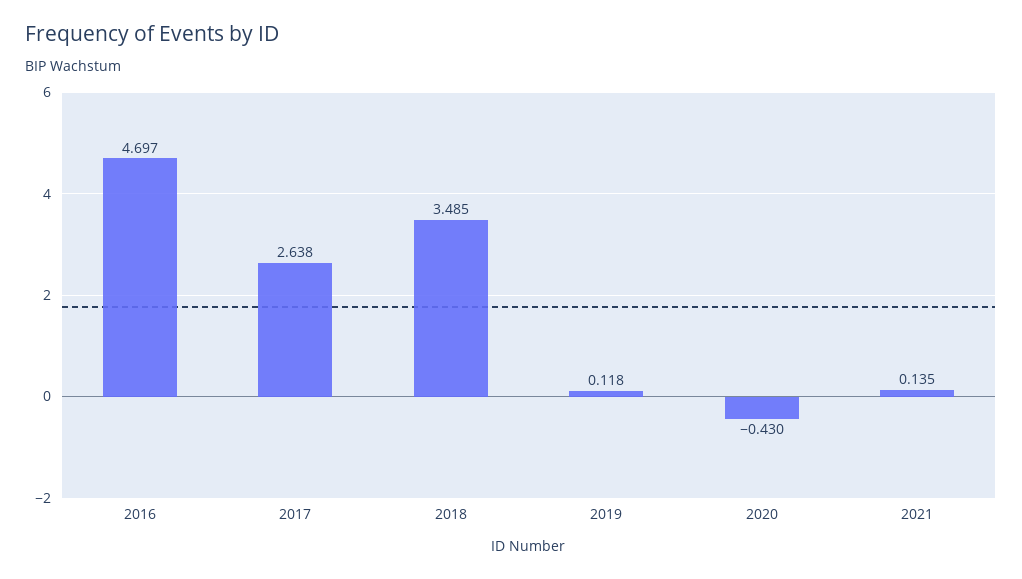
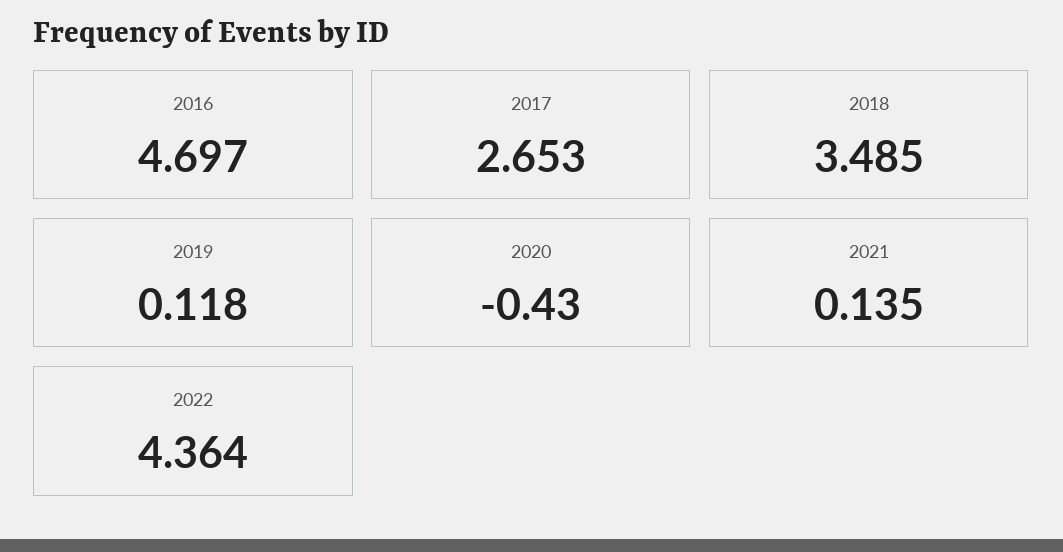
2017: 2.638 -> 2.653
2022: none -> 4.364

